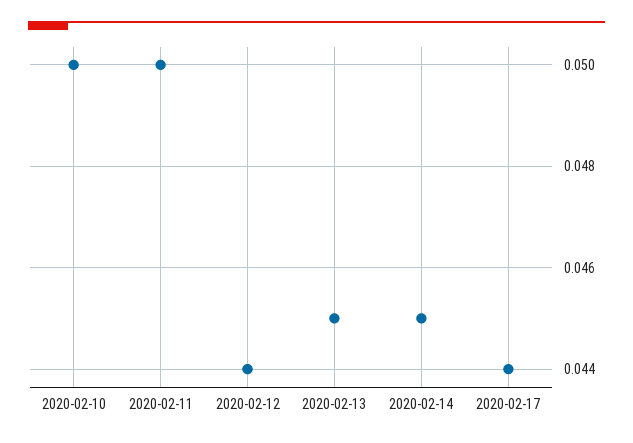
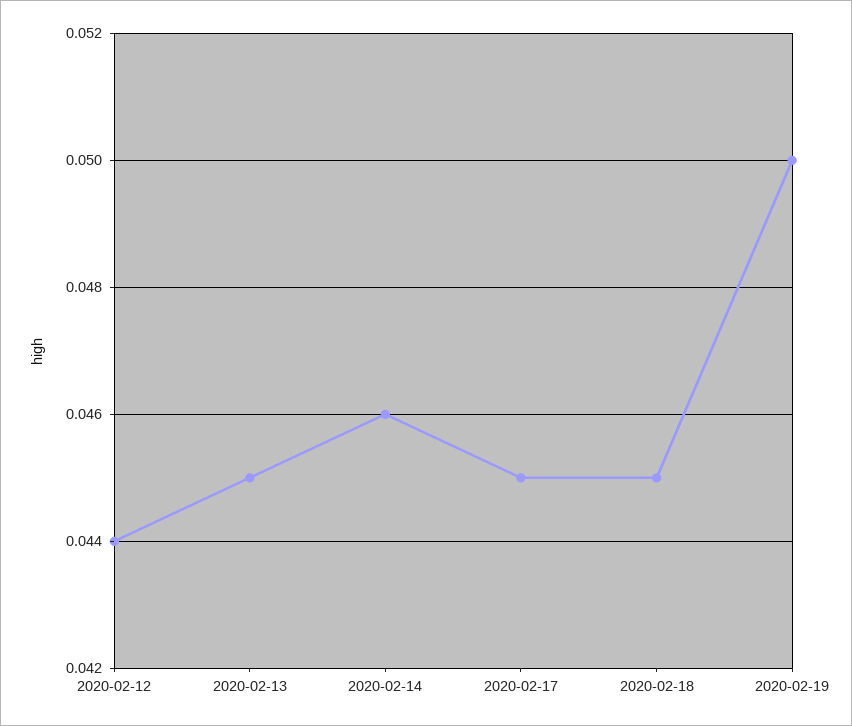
2020-02-10: 0.05 -> none
2020-02-11: 0.05 -> none
2020-02-14: 0.045 -> 0.046
2020-02-17: 0.044 -> 0.045
2020-02-18: none -> 0.045
2020-02-19: none -> 0.05

